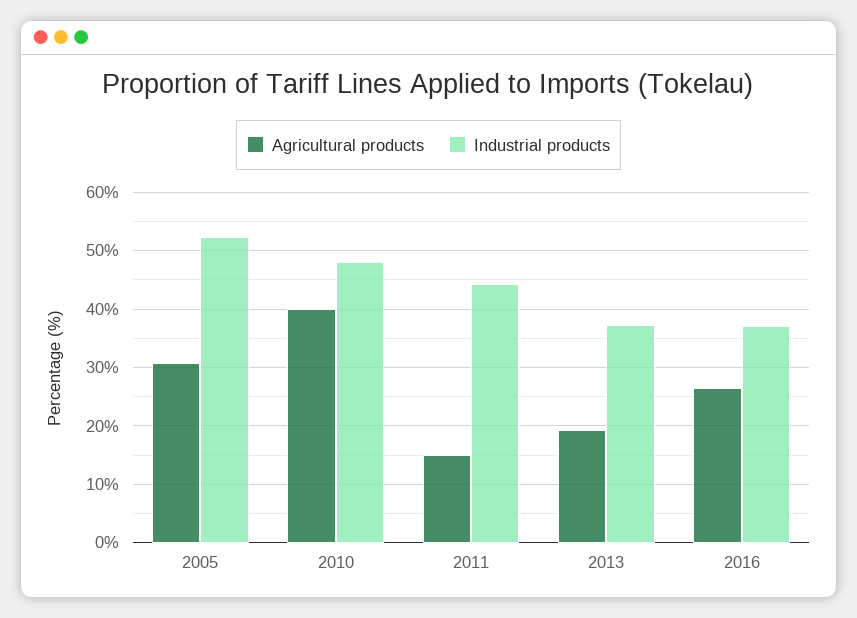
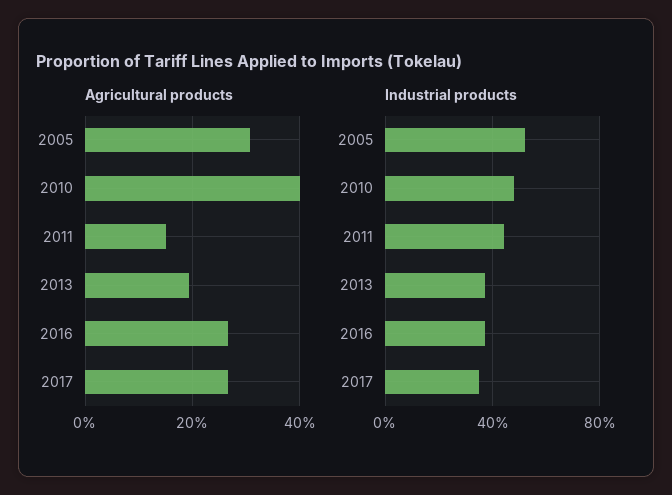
Agricultural products, 2017: none -> 26
Industrial products, 2017: none -> 35

